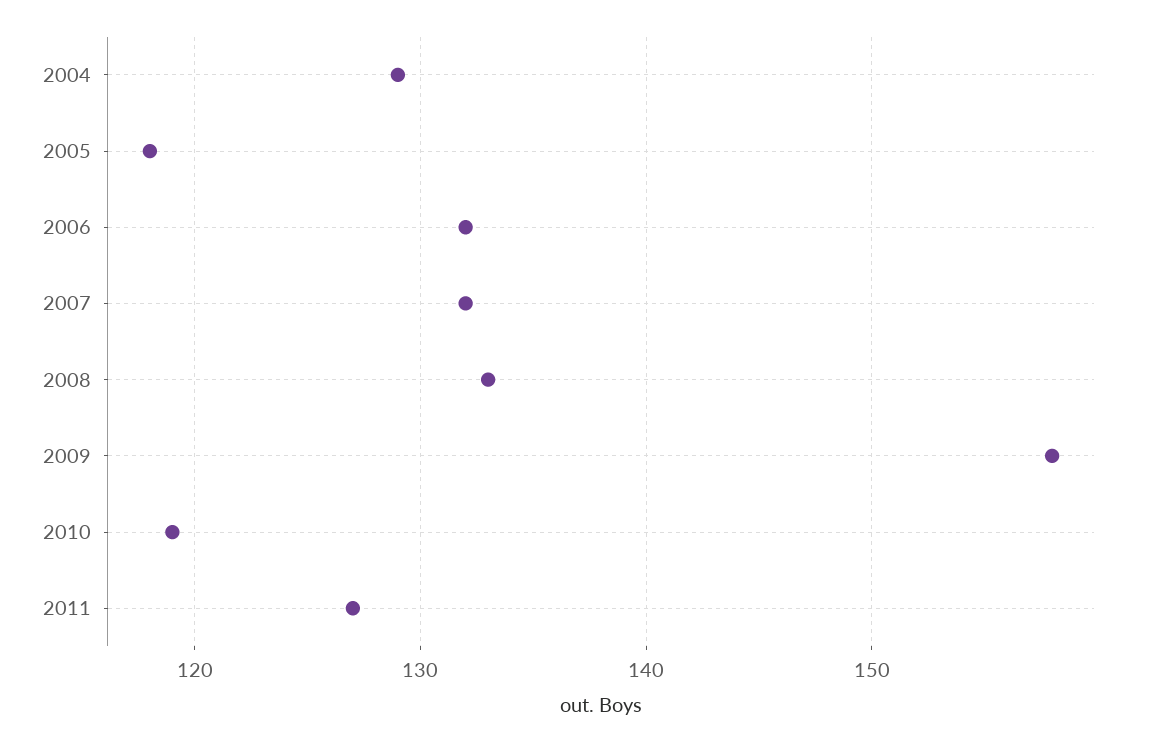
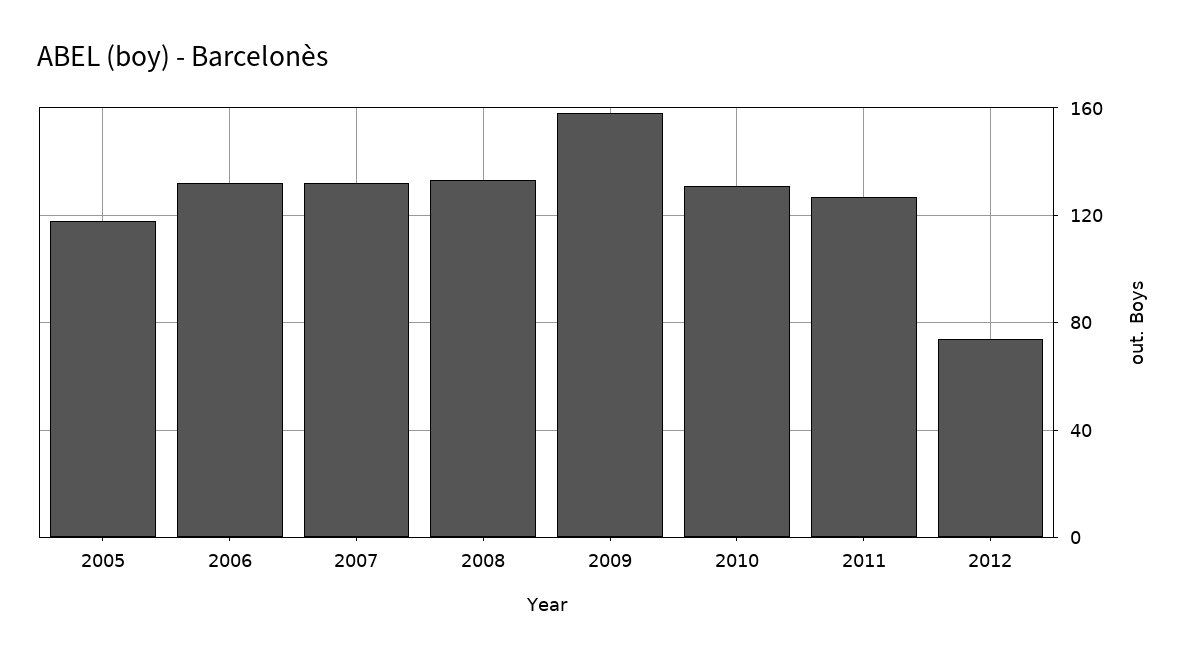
2004: 129 -> none
2010: 119 -> 130
2012: none -> 75

